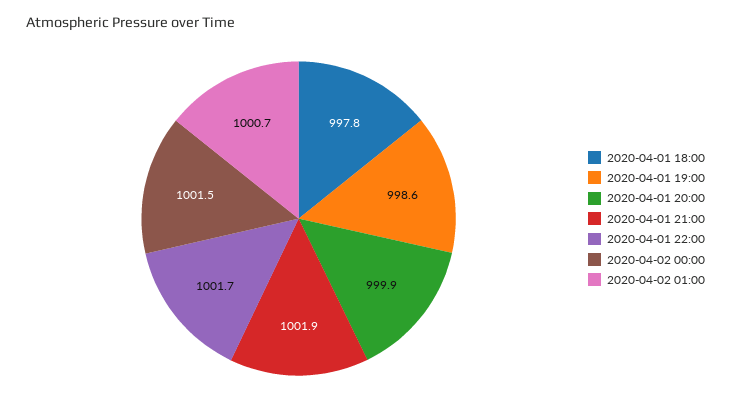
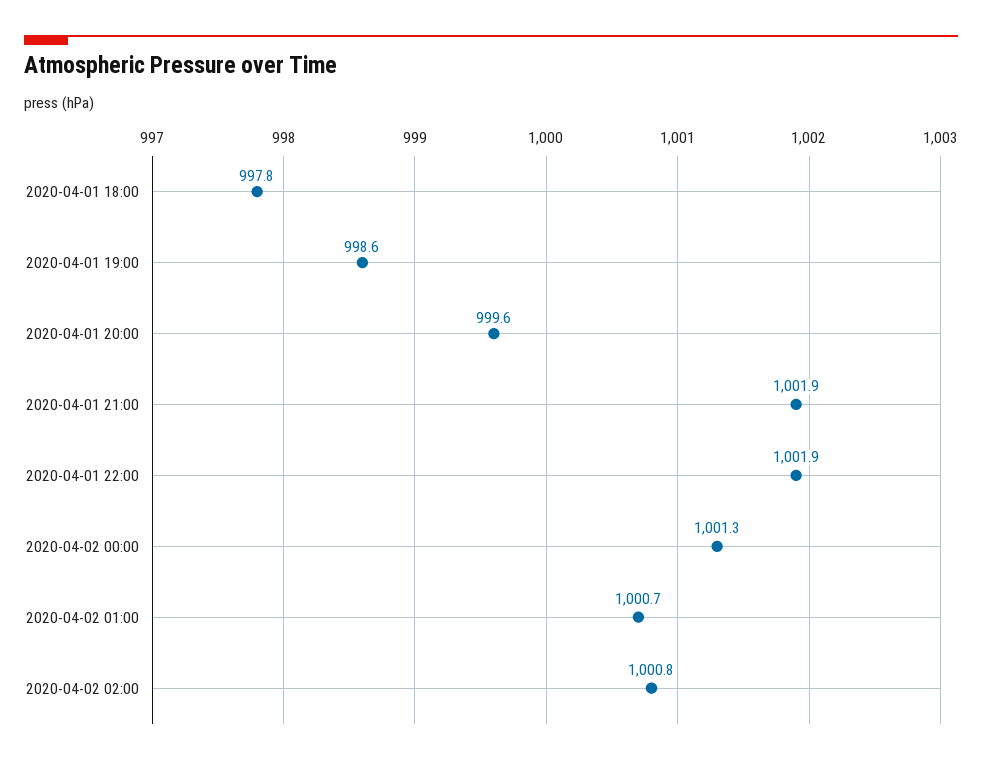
2020-04-01 20:00: 999.9 -> 999.6
2020-04-01 22:00: 1001.7 -> 1001.9
2020-04-02 00:00: 1001.5 -> 1001.3
2020-04-02 02:00: none -> 1000.8

